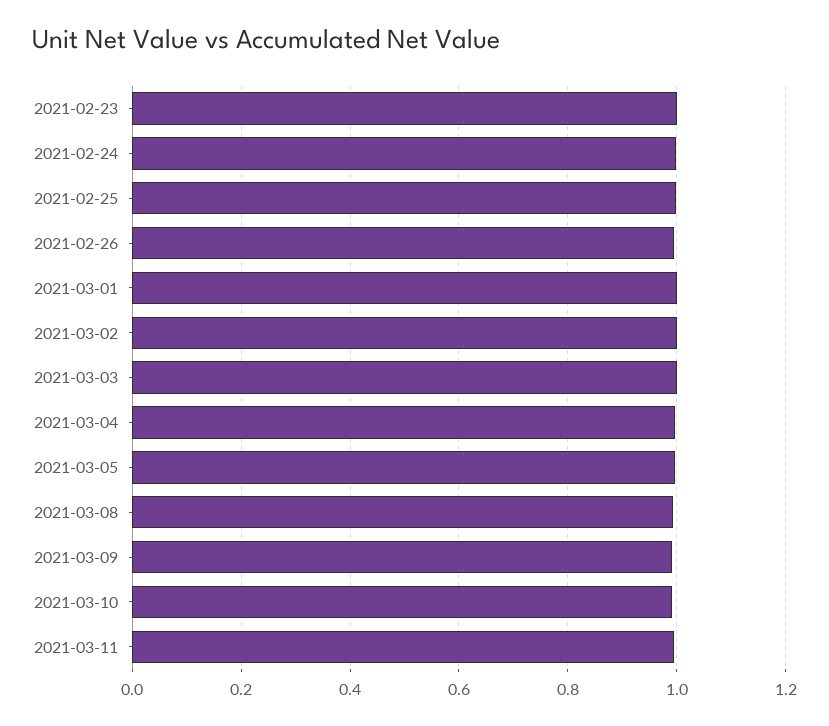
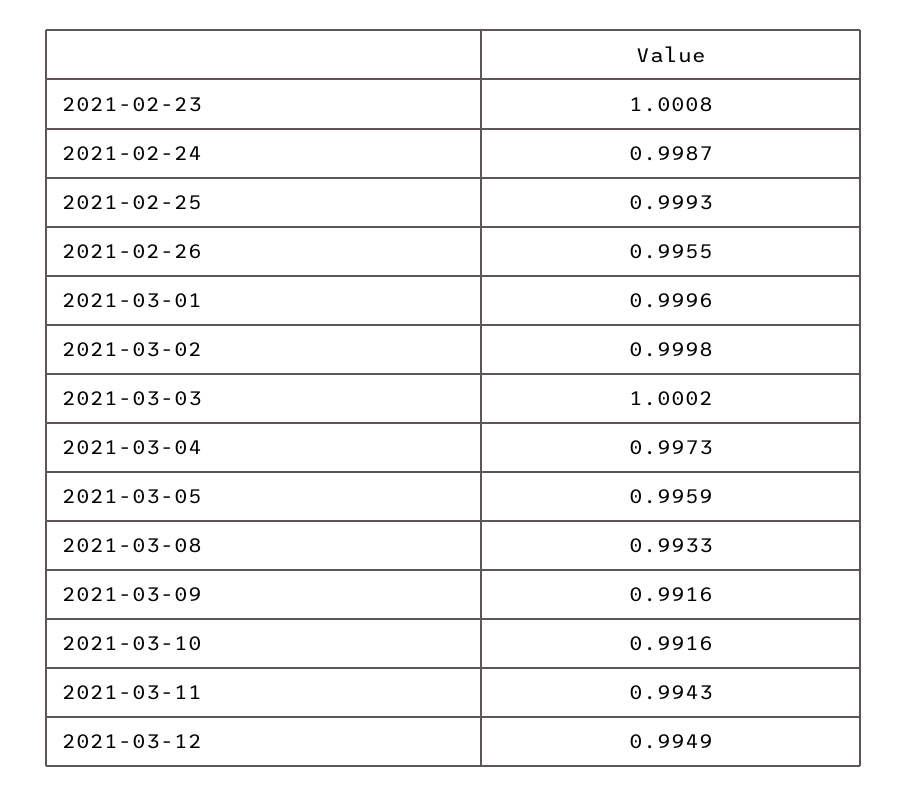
2021-03-12: none -> 0.9949

